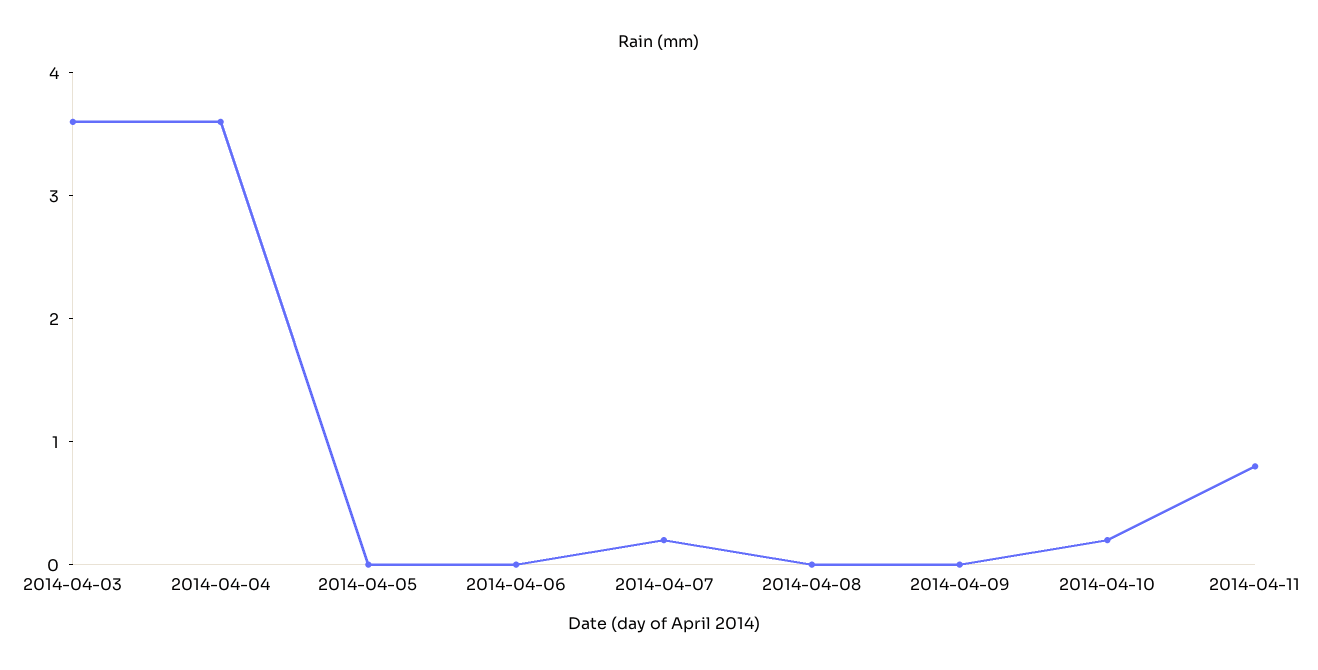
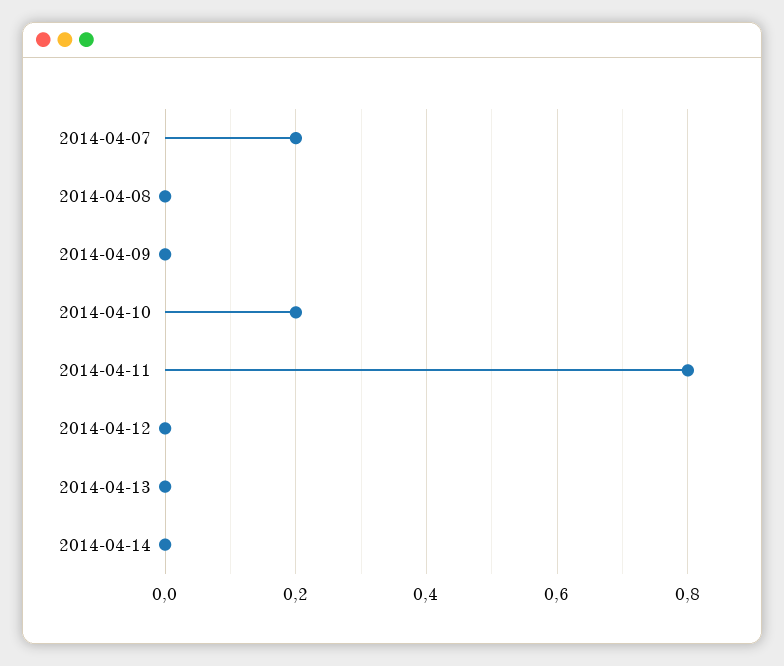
2014-04-03: 3.6 -> none
2014-04-04: 3.6 -> none
2014-04-05: 0 -> none
2014-04-06: 0 -> none
2014-04-12: none -> 0
2014-04-13: none -> 0
2014-04-14: none -> 0

